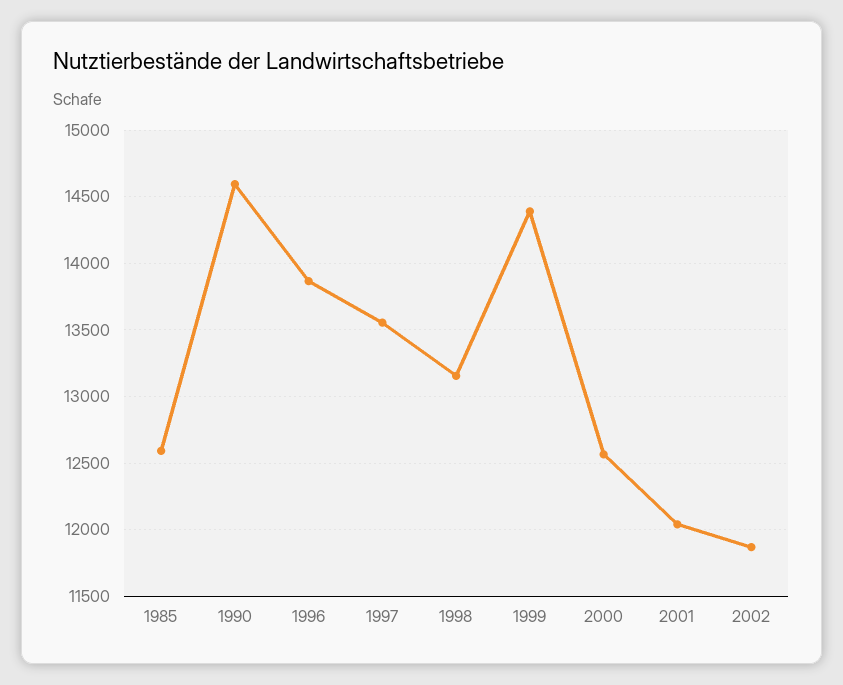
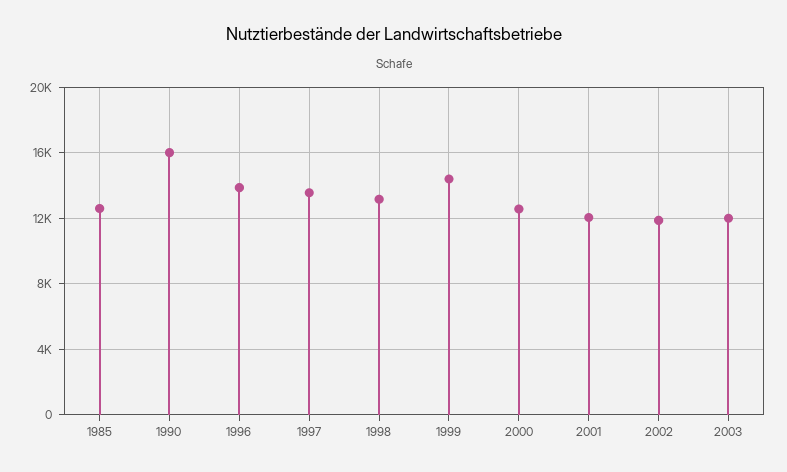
1990: 14600 -> 16000
2003: none -> 12000

